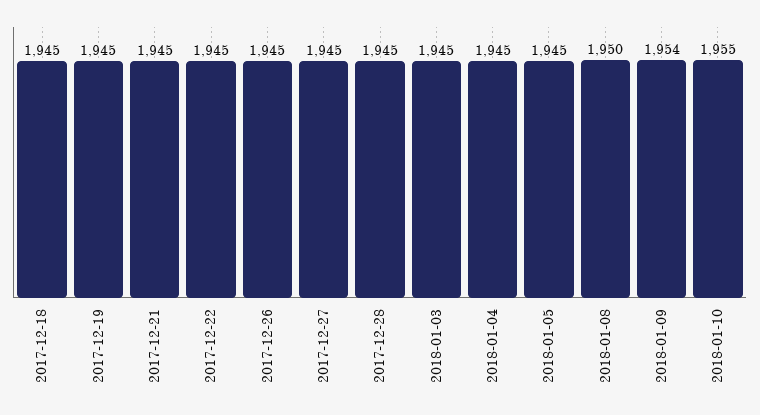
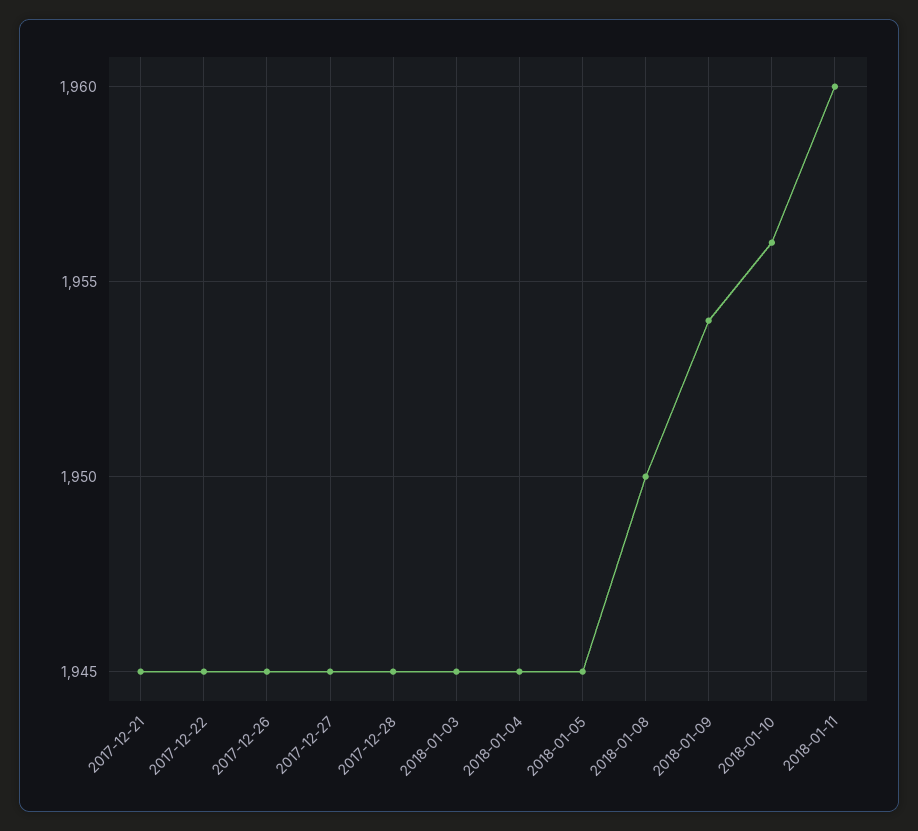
2017-12-18: 1945 -> none
2017-12-19: 1945 -> none
2018-01-10: 1955 -> 1956
2018-01-11: none -> 1960

